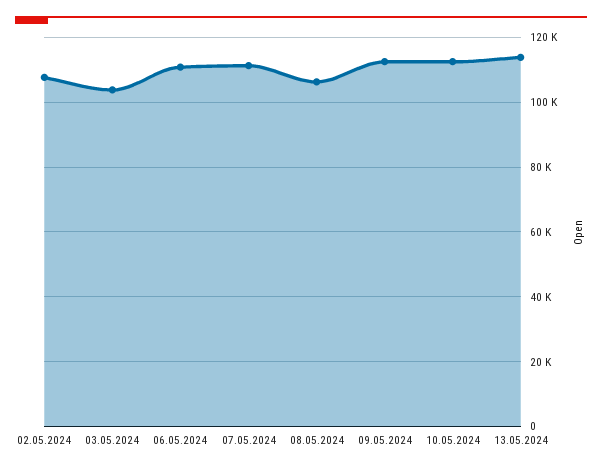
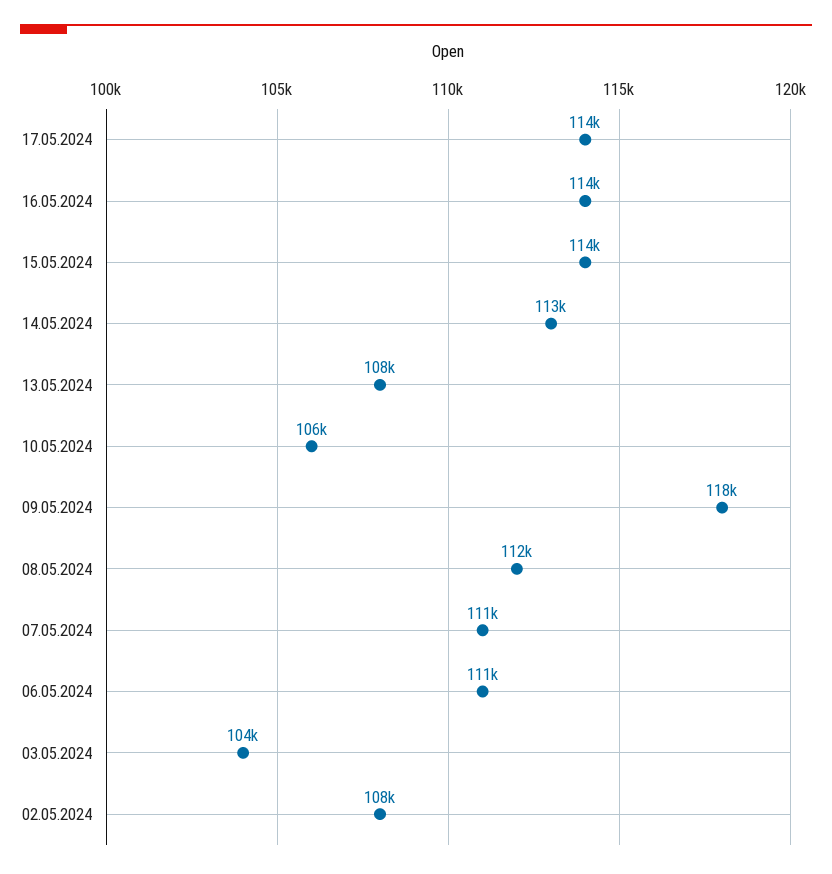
08.05.2024: 106000 -> 112000
09.05.2024: 112000 -> 118000
10.05.2024: 112000 -> 106000
13.05.2024: 114000 -> 108000
17.05.2024: none -> 114000
16.05.2024: none -> 114000
15.05.2024: none -> 114000
14.05.2024: none -> 113000

